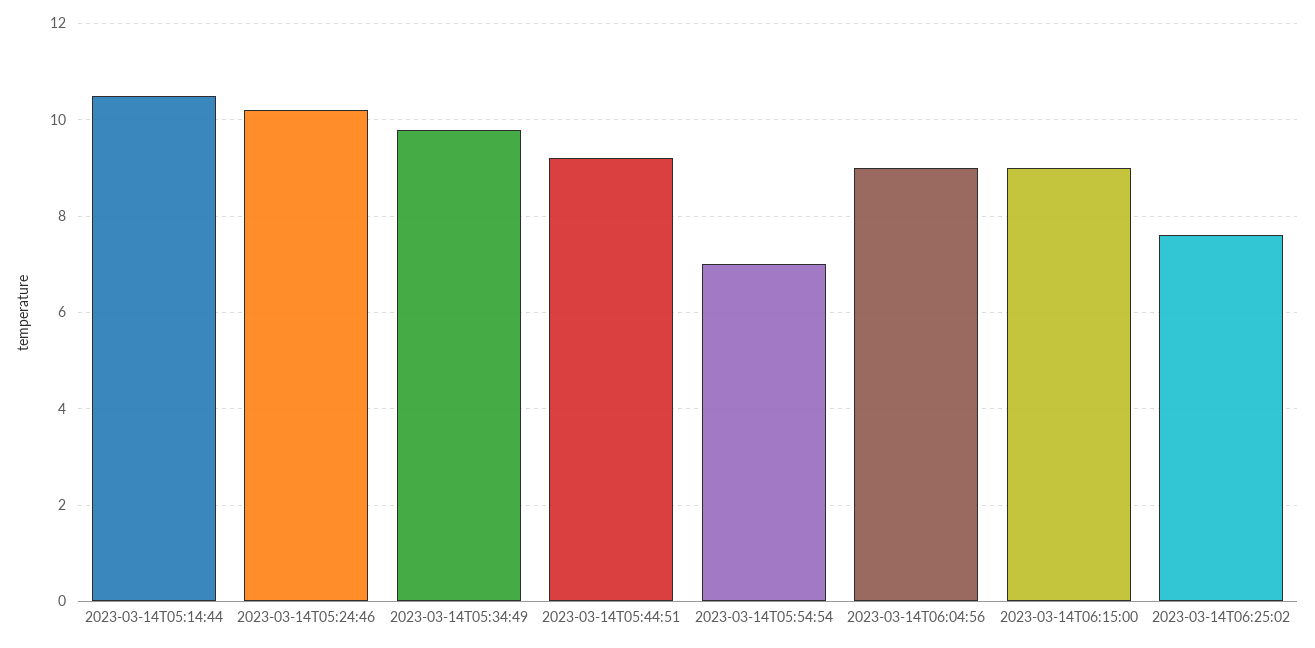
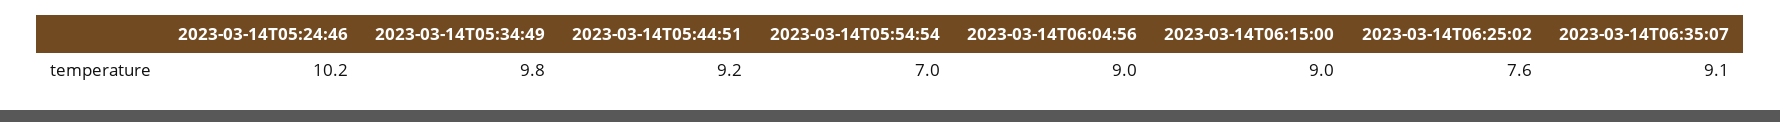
2023-03-14T05:14:44: 10.5 -> none
2023-03-14T06:35:07: none -> 9.1

